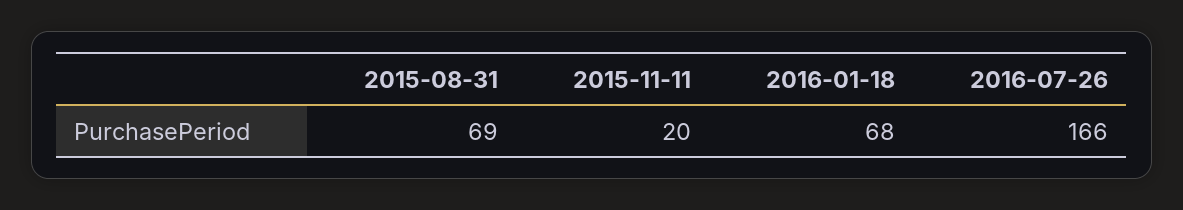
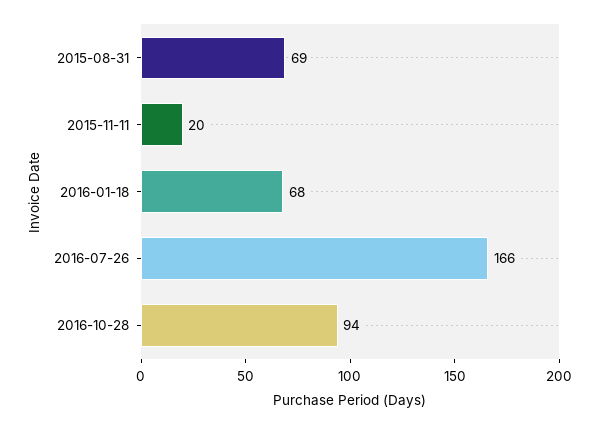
2016-10-28: none -> 94

